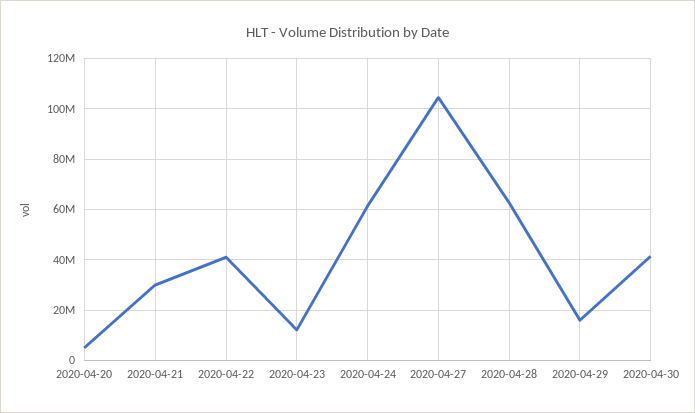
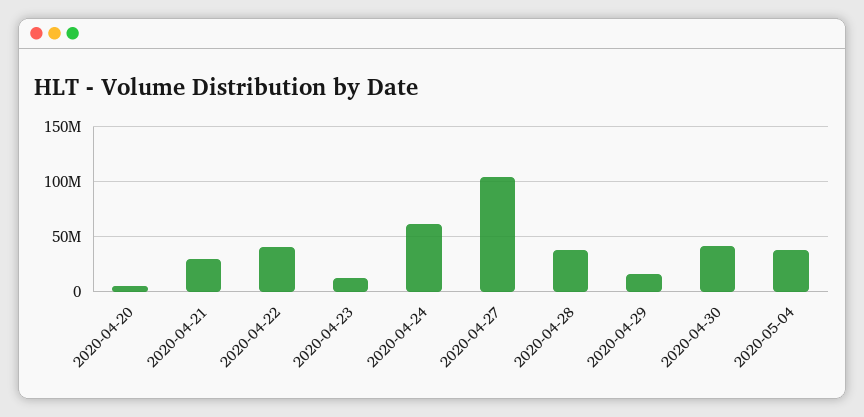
2020-04-28: 62500000 -> 40000000
2020-05-04: none -> 40000000

